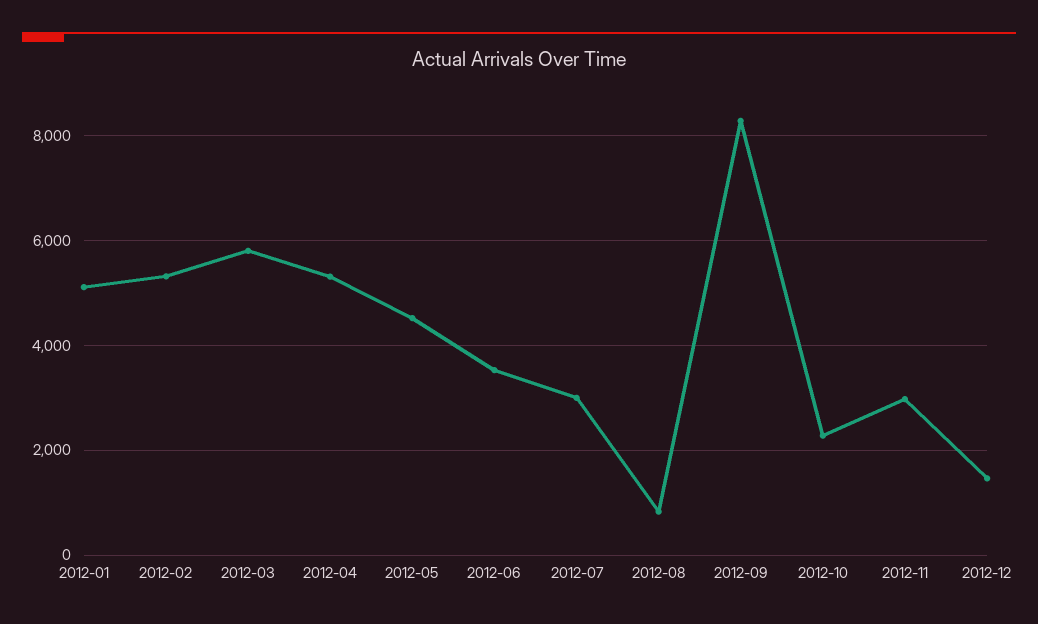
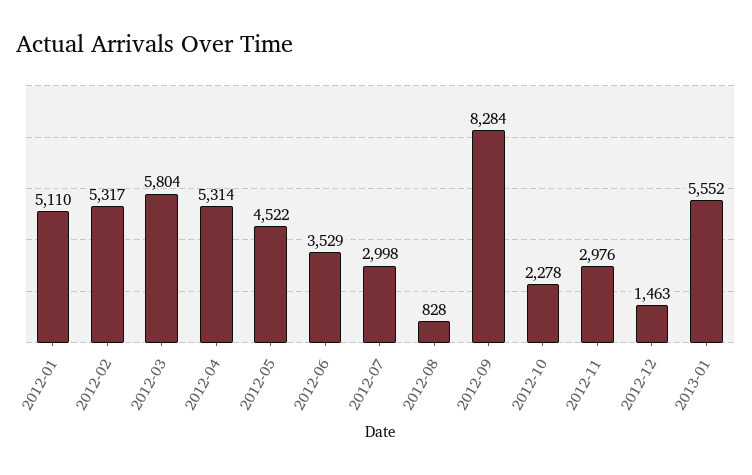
2013-01: none -> 5552

